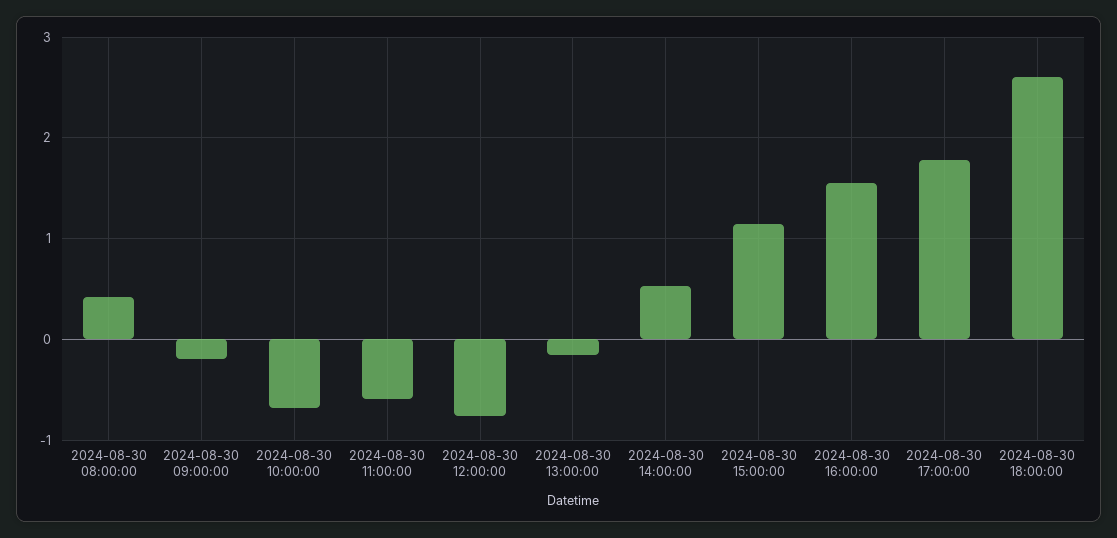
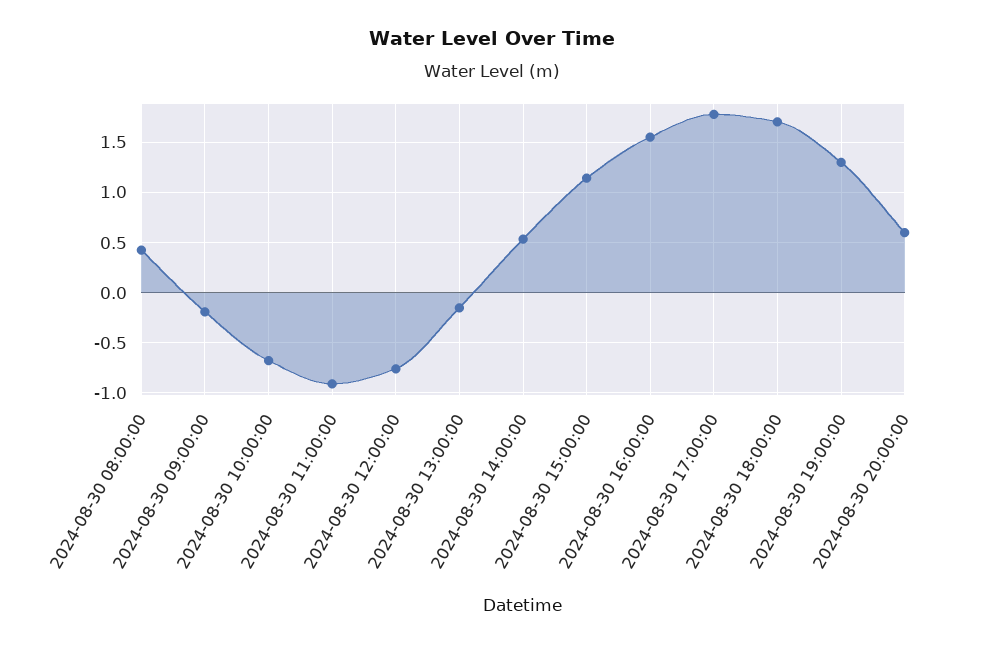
2024-08-30 11:00:00: -0.6 -> -0.9
2024-08-30 18:00:00: 2.6 -> 1.7
2024-08-30 19:00:00: none -> 1.3
2024-08-30 20:00:00: none -> 0.6

